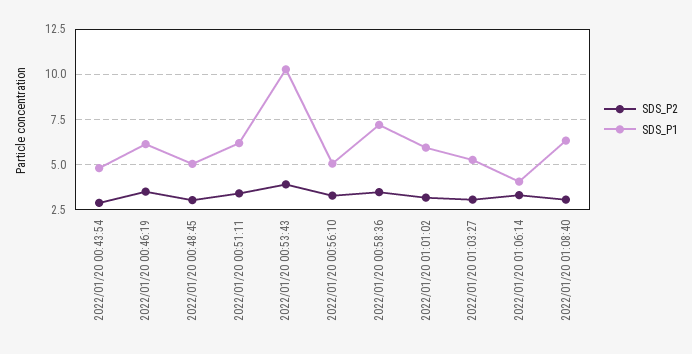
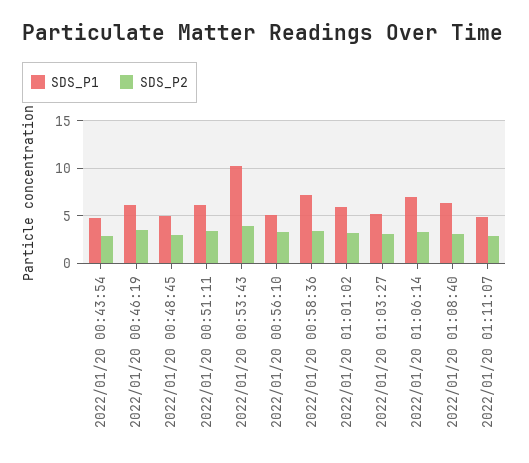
SDS_P1, 2022/01/20 01:06:14: 4 -> 7
SDS_P1, 2022/01/20 01:11:07: none -> 5
SDS_P2, 2022/01/20 01:11:07: none -> 3

